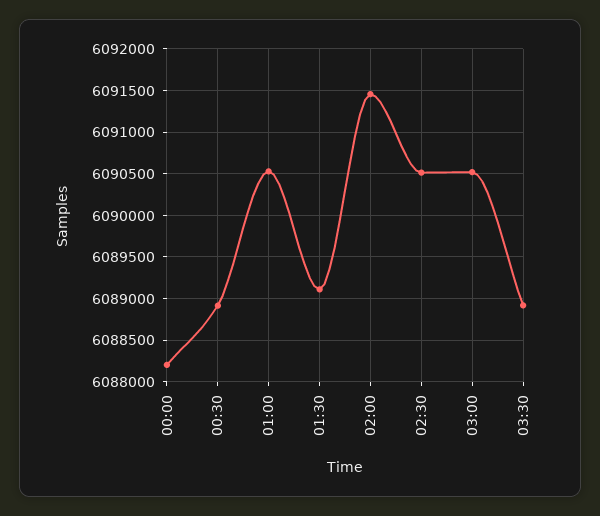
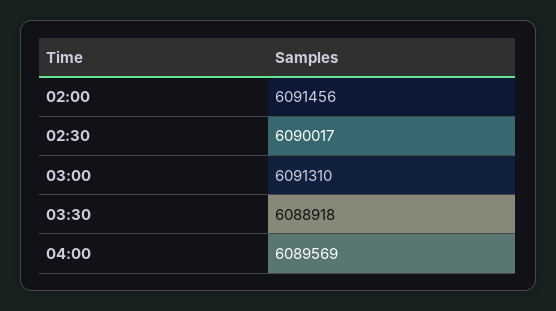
00:00: 6088200 -> none
00:30: 6088900 -> none
01:00: 6090500 -> none
01:30: 6089100 -> none
02:30: 6090500 -> 6090017
03:00: 6090500 -> 6091310
04:00: none -> 6089569

